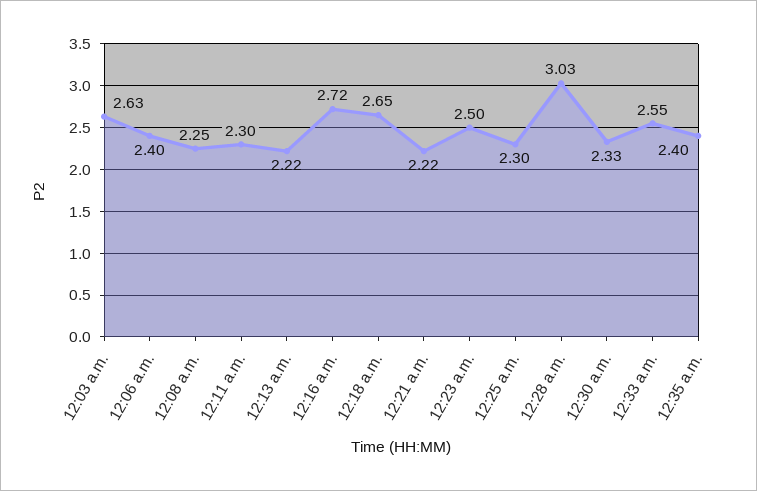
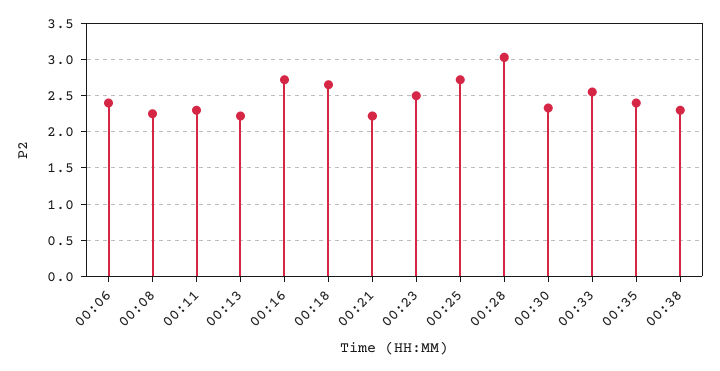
12:03 a.m.: 2.63 -> none
12:25 a.m.: 2.3 -> 2.7
00:38: none -> 2.3

